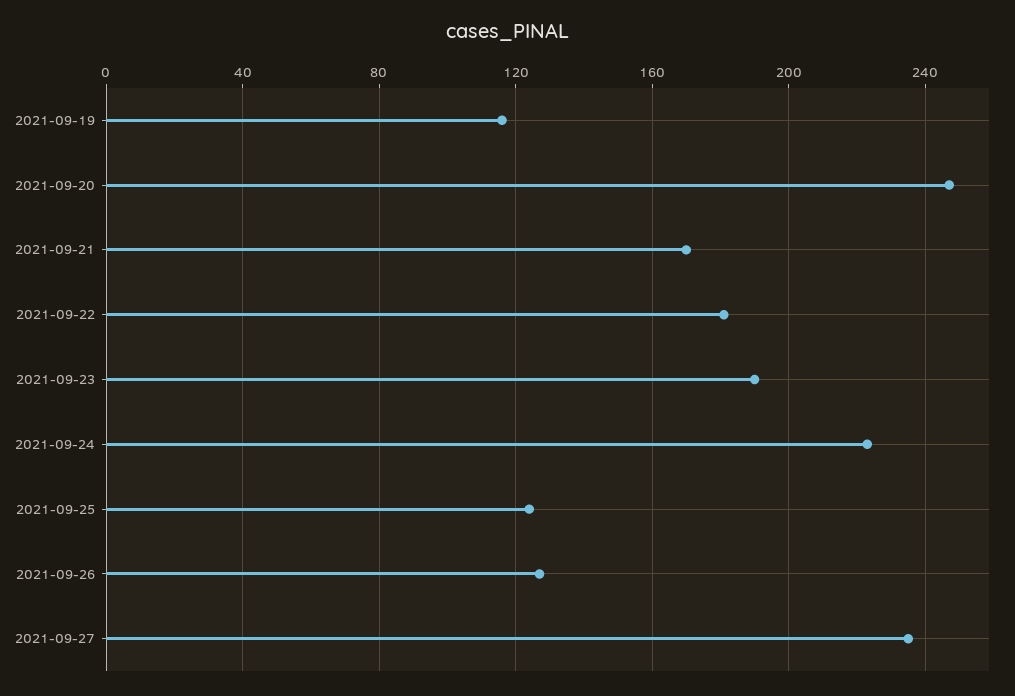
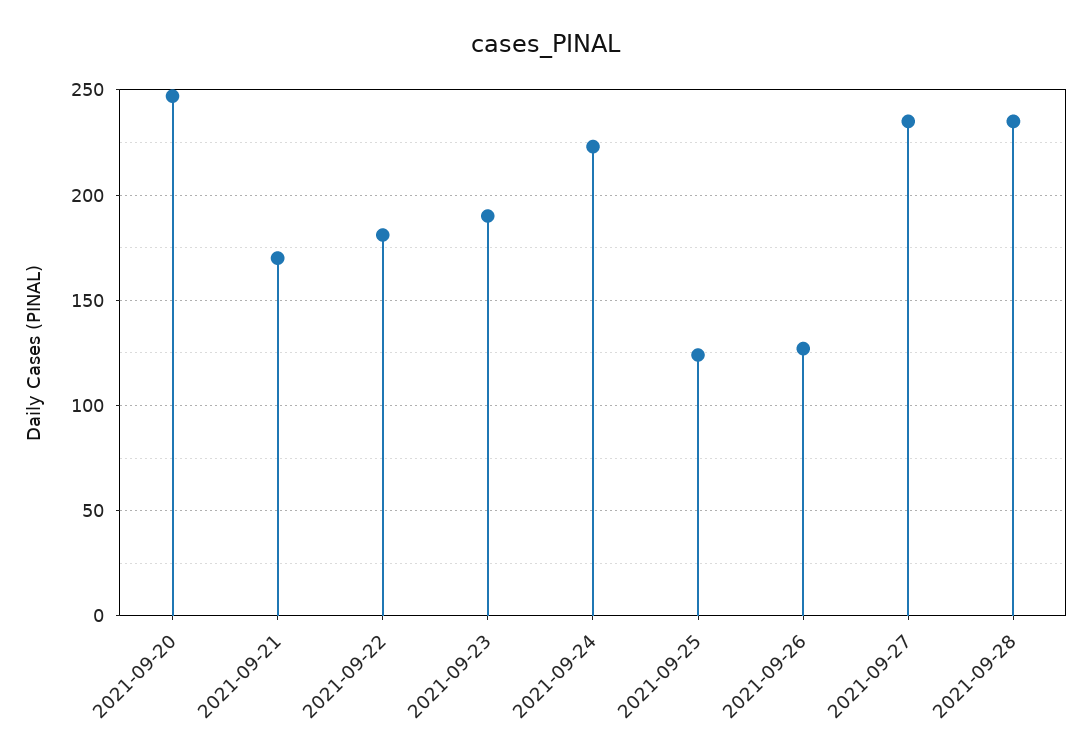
2021-09-19: 115 -> none
2021-09-28: none -> 235

